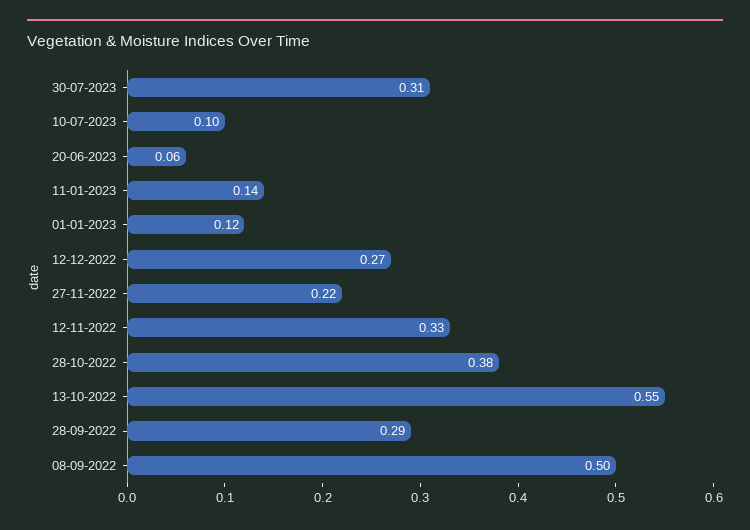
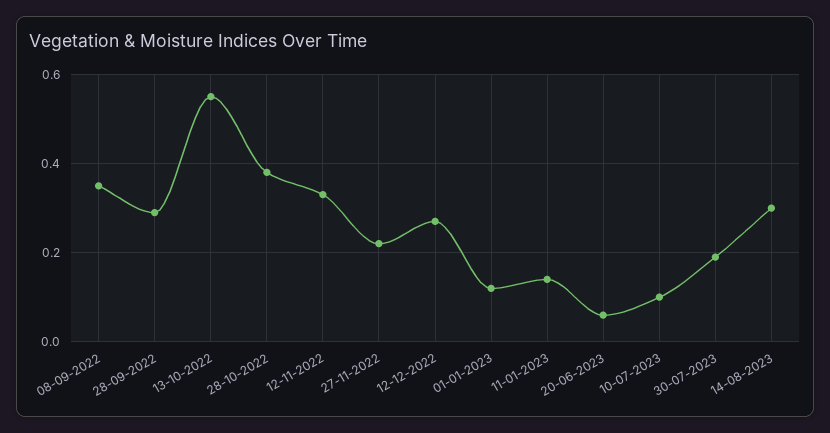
30-07-2023: 0.31 -> 0.2
08-09-2022: 0.5 -> 0.35
14-08-2023: none -> 0.3

